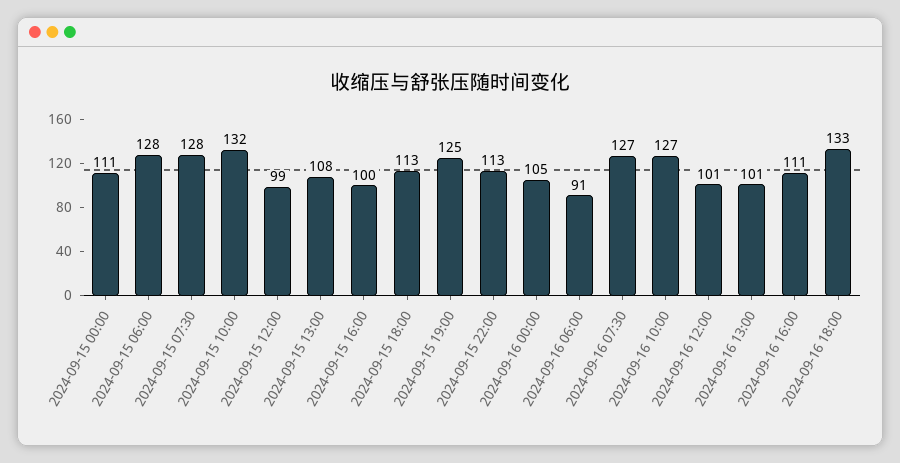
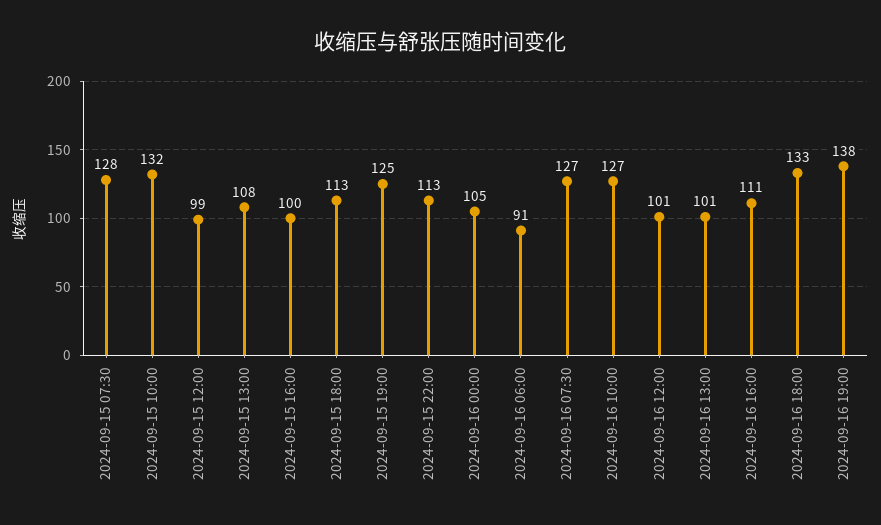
2024-09-15 00:00: 111 -> none
2024-09-15 06:00: 128 -> none
2024-09-16 19:00: none -> 138

